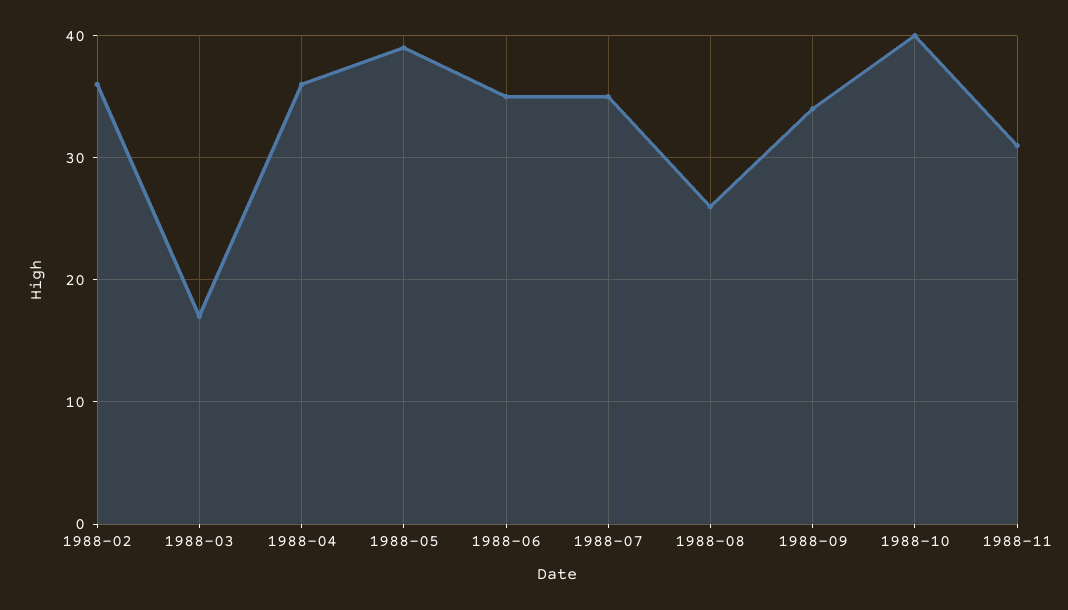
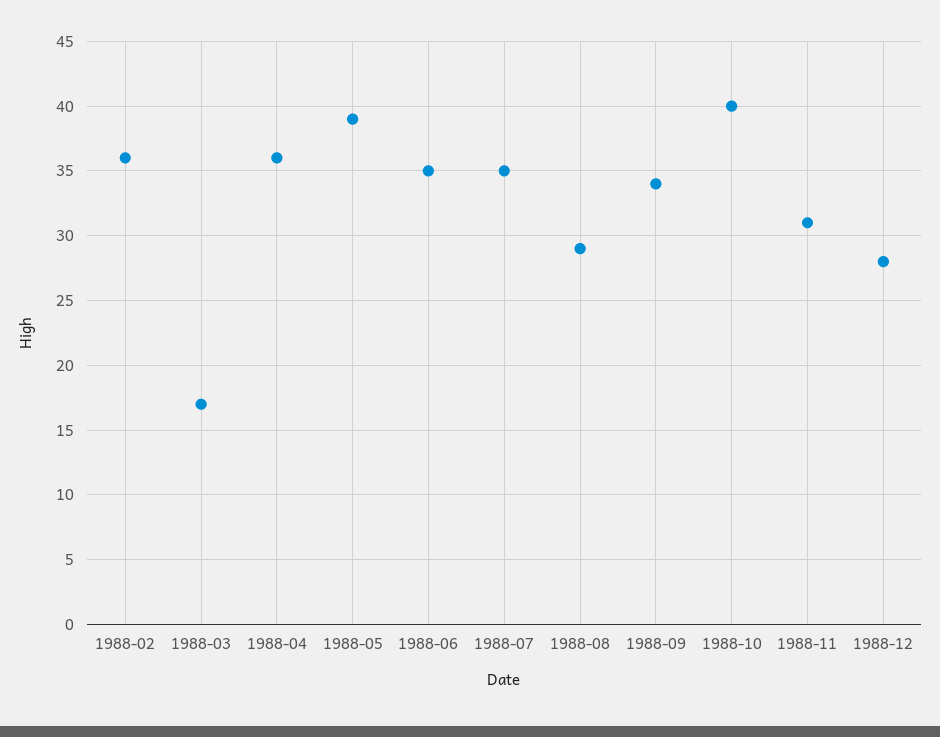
1988-08: 26 -> 29
1988-12: none -> 28

